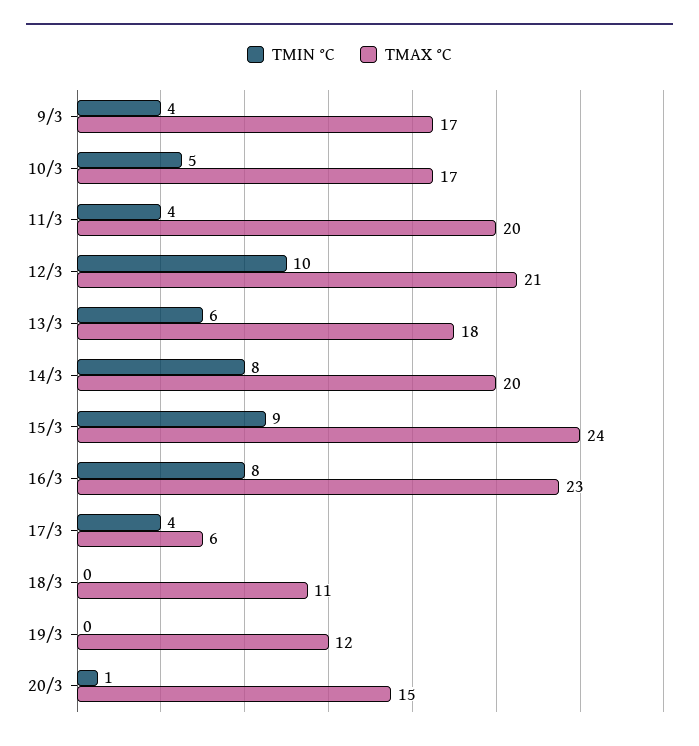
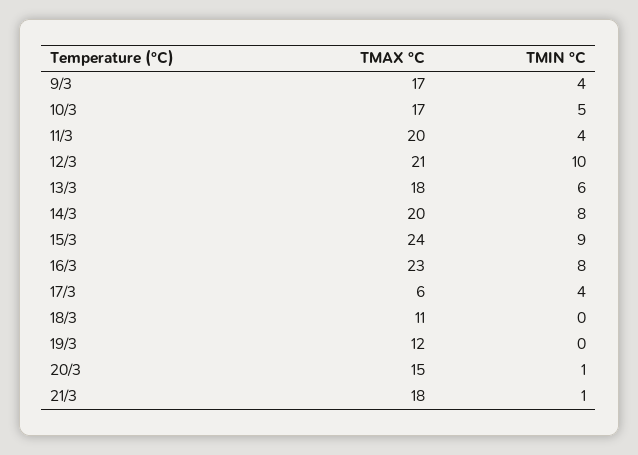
TMAX °C, 21/3: none -> 18
TMIN °C, 21/3: none -> 1

